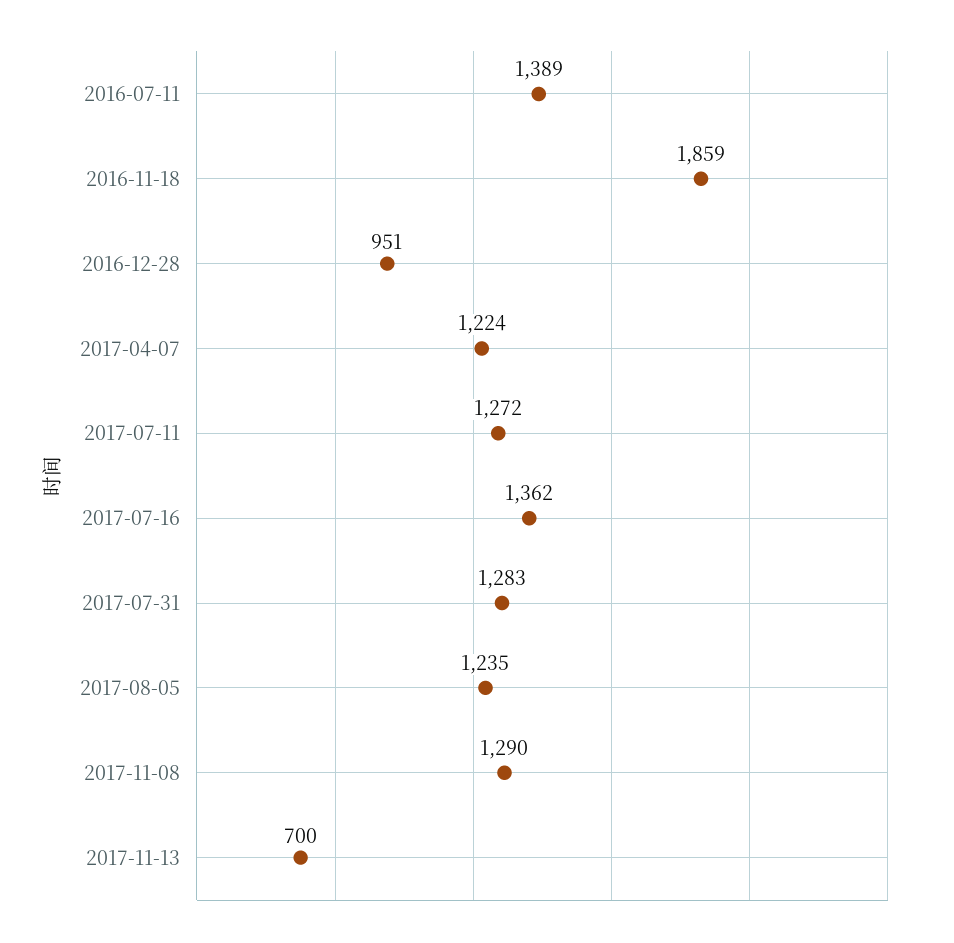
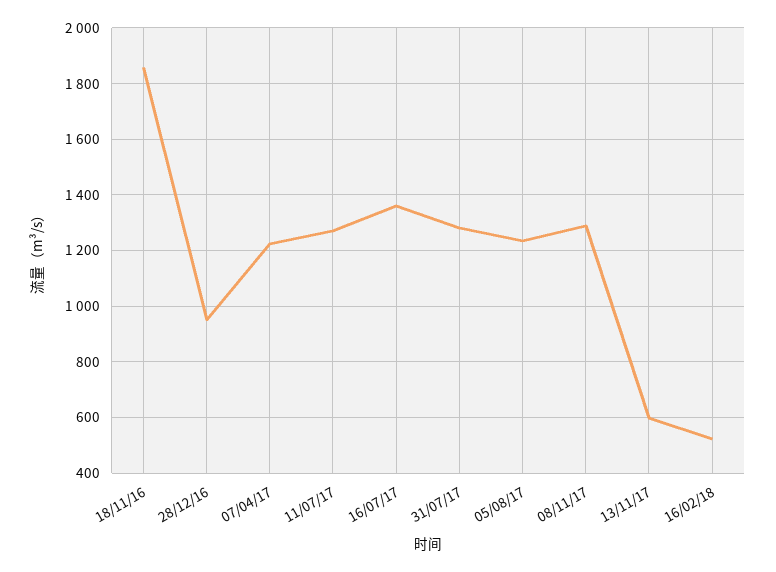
2016-07-11: 1389 -> none
2017-11-13: 700 -> 600
16/02/18: none -> 525

